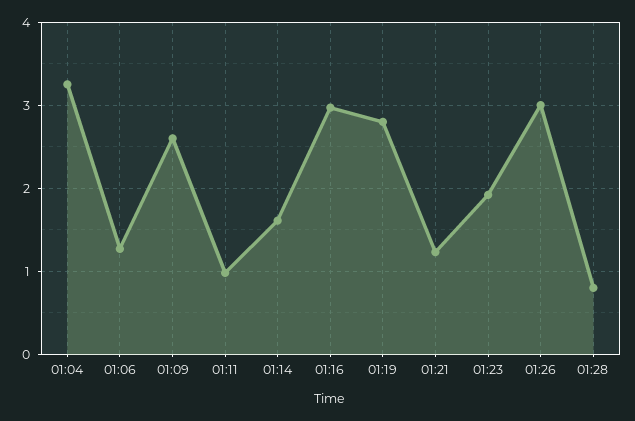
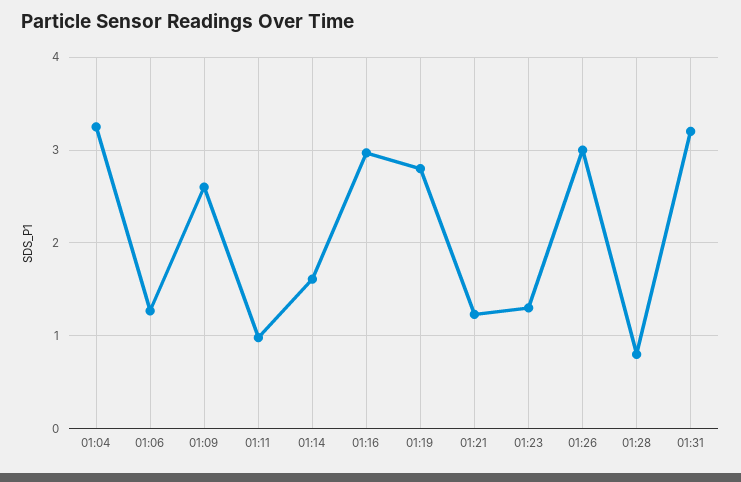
01:23: 1.9 -> 1.3
01:31: none -> 3.2

